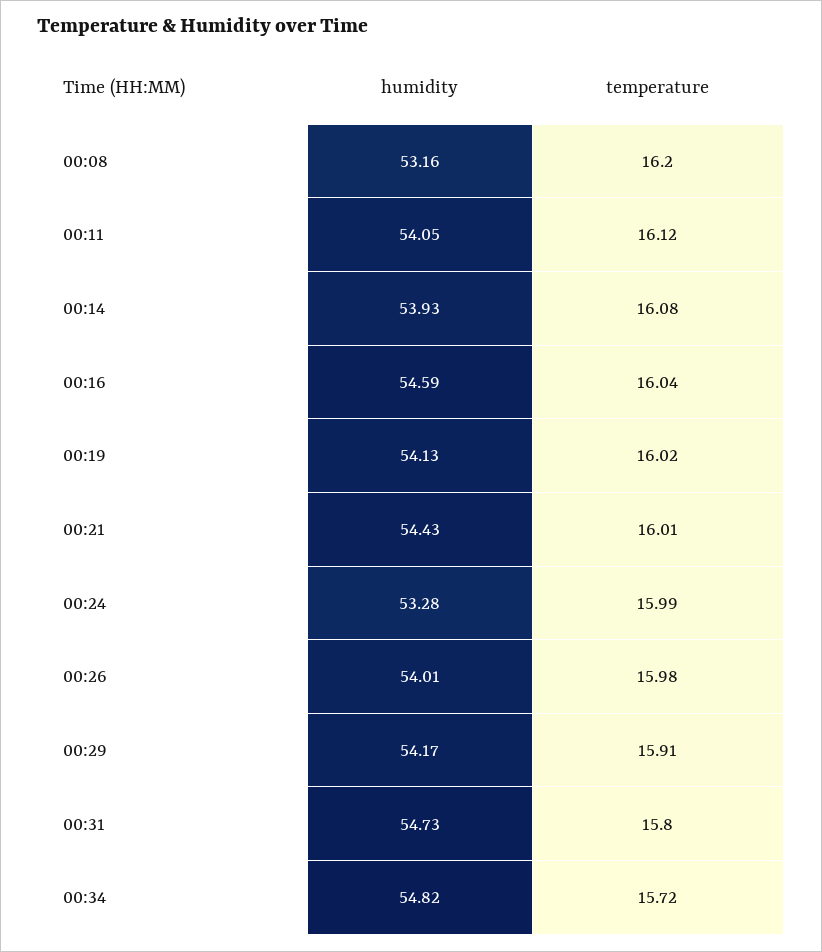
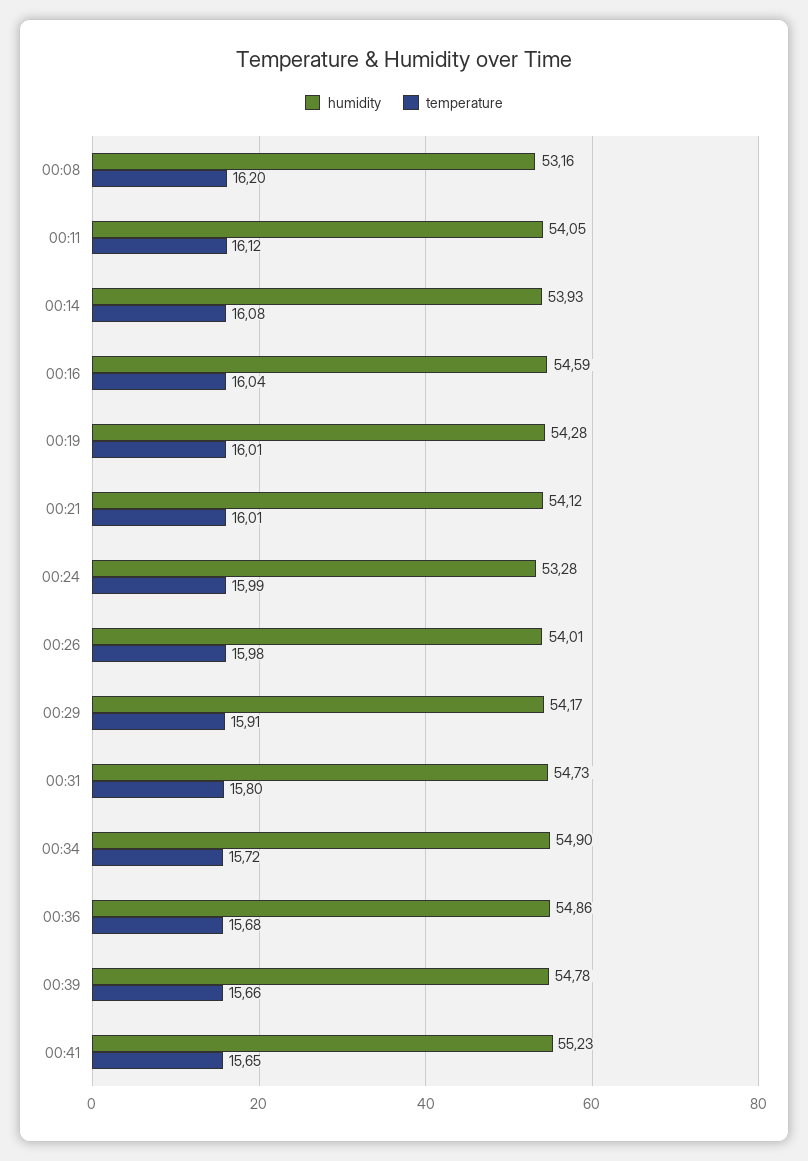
humidity, 00:19: 54.13 -> 54.28
temperature, 00:19: 16.02 -> 16.01
humidity, 00:21: 54.43 -> 54.12
humidity, 00:34: 54.82 -> 54.9
humidity, 00:36: none -> 54.86
temperature, 00:36: none -> 15.68
humidity, 00:39: none -> 54.78
temperature, 00:39: none -> 15.66
humidity, 00:41: none -> 55.23
temperature, 00:41: none -> 15.65

